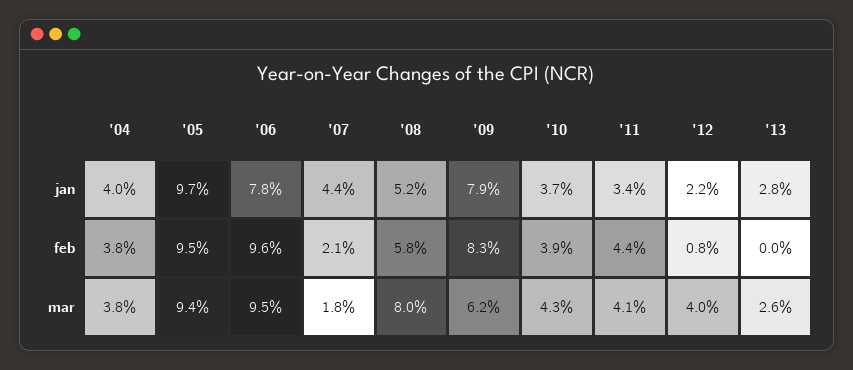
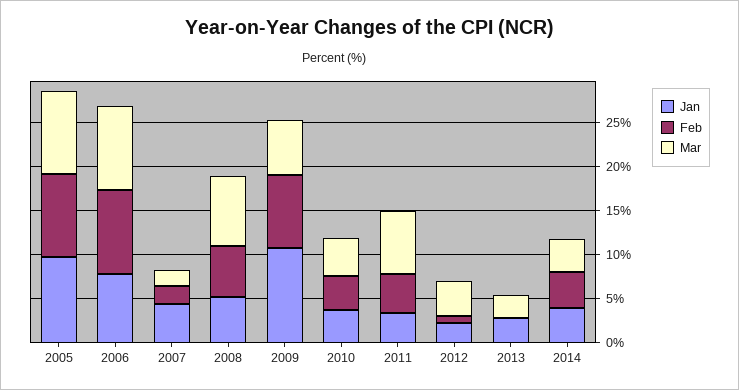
jan, '04: 4 -> none
jan, '09: 7.9 -> 11
feb, '04: 3.8 -> none
mar, '04: 3.8 -> none
mar, '11: 4.1 -> 7
jan, 2014: none -> 4
feb, 2014: none -> 4
mar, 2014: none -> 4

